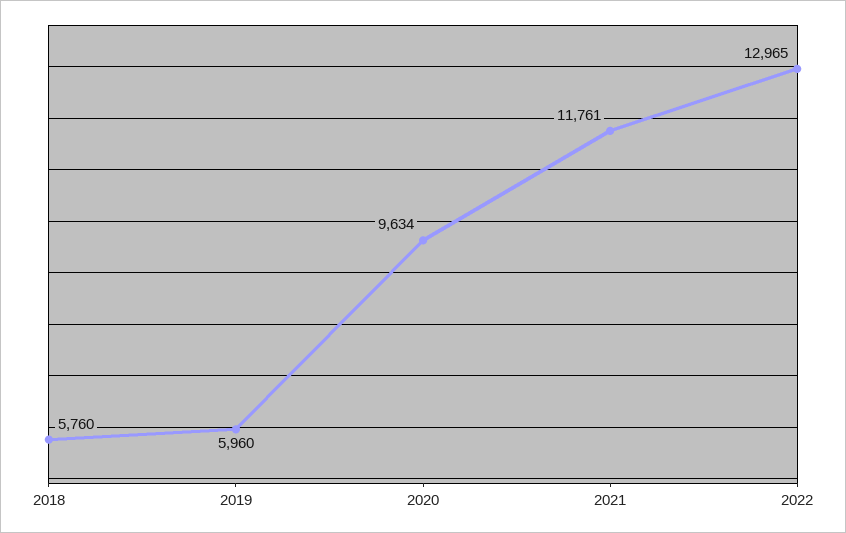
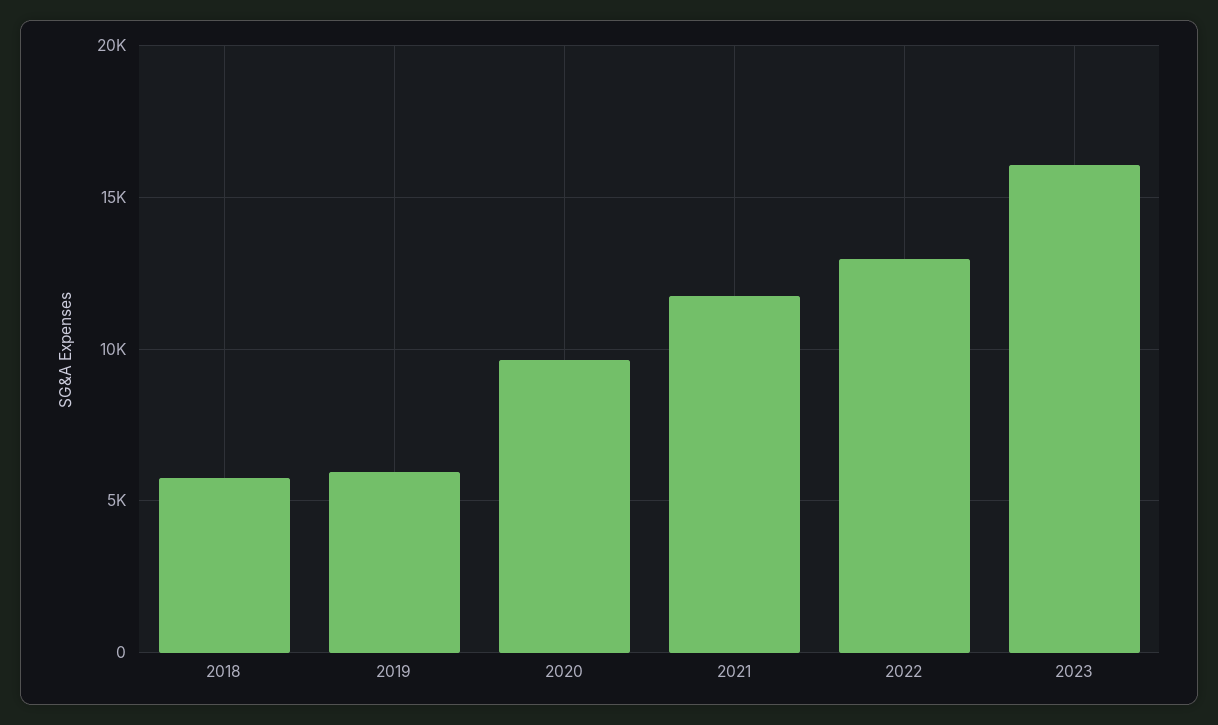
2023: none -> 16000

